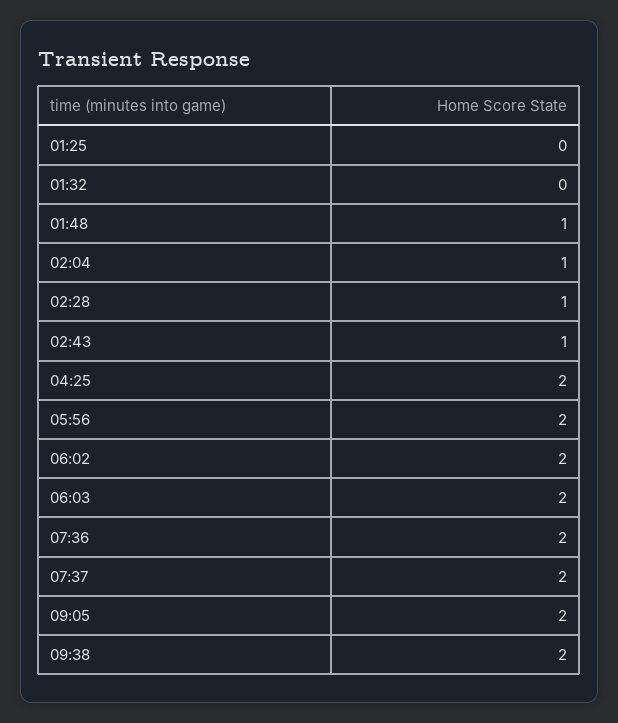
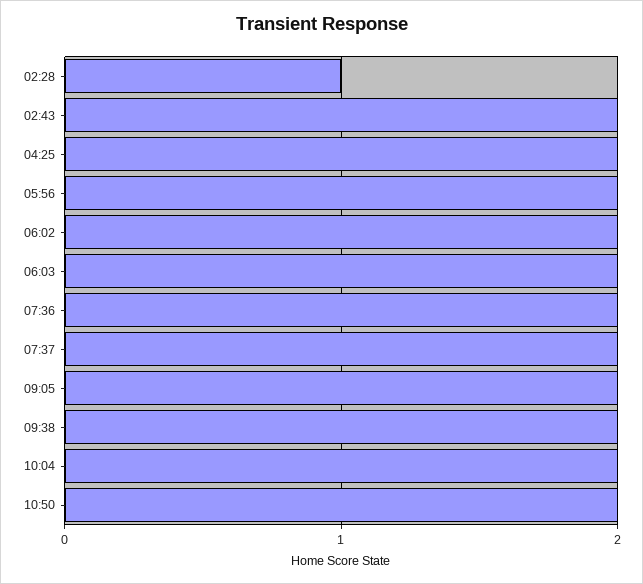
01:25: 0 -> none
01:32: 0 -> none
01:48: 1 -> none
02:04: 1 -> none
02:43: 1 -> 2
10:04: none -> 2
10:50: none -> 2

